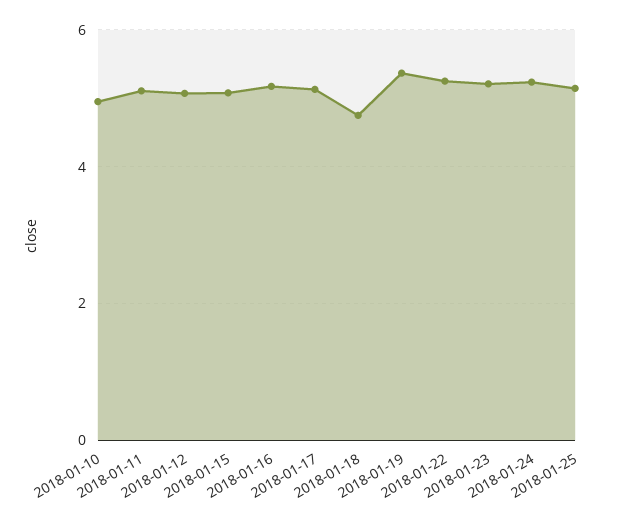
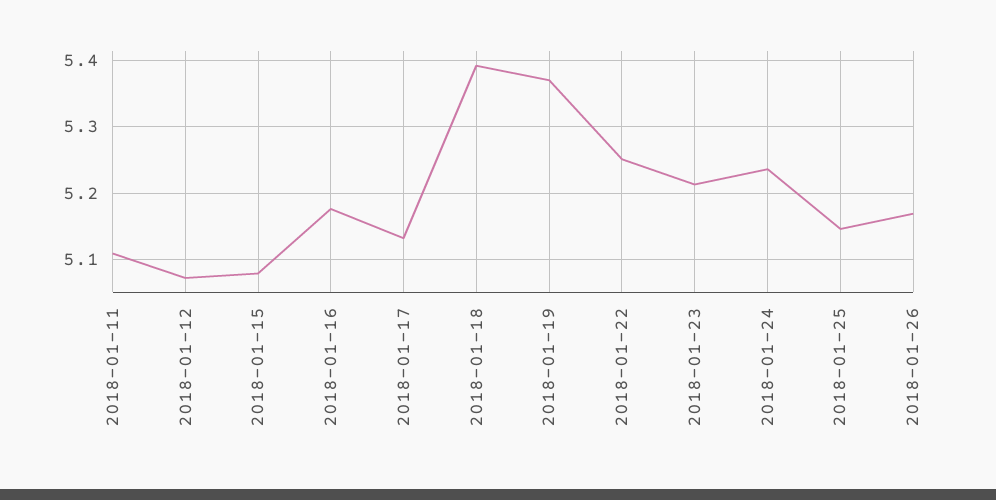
2018-01-10: 5 -> none
2018-01-18: 4.8 -> 5.39
2018-01-26: none -> 5.17

